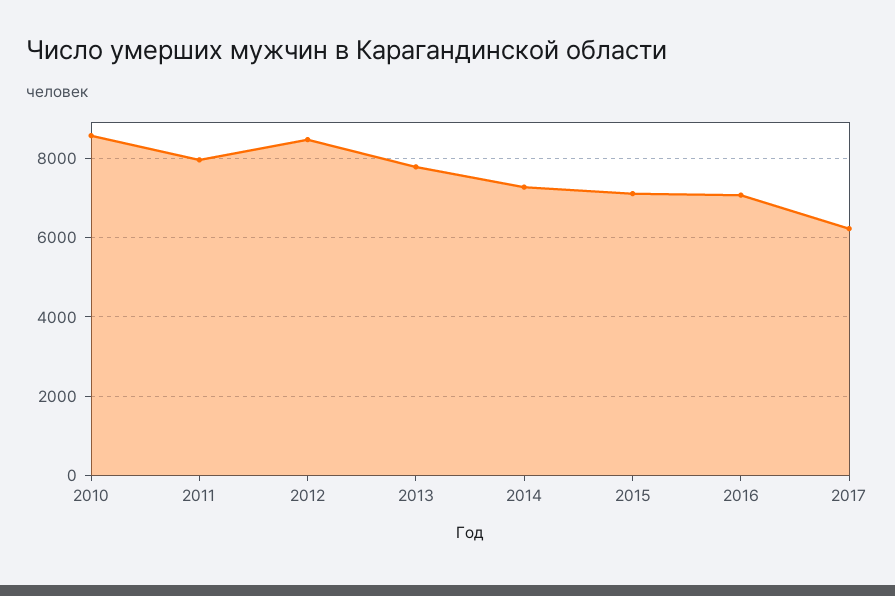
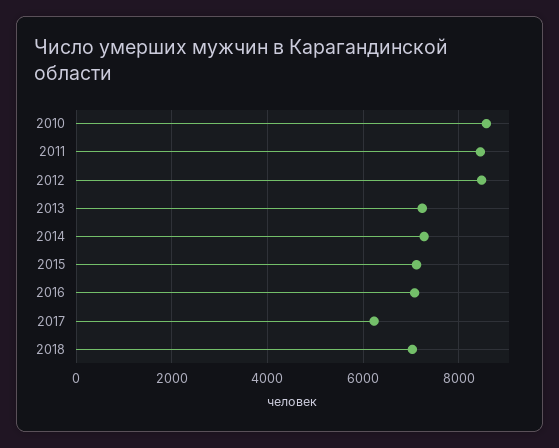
2011: 8000 -> 8400
2013: 7800 -> 7200
2018: none -> 7000

